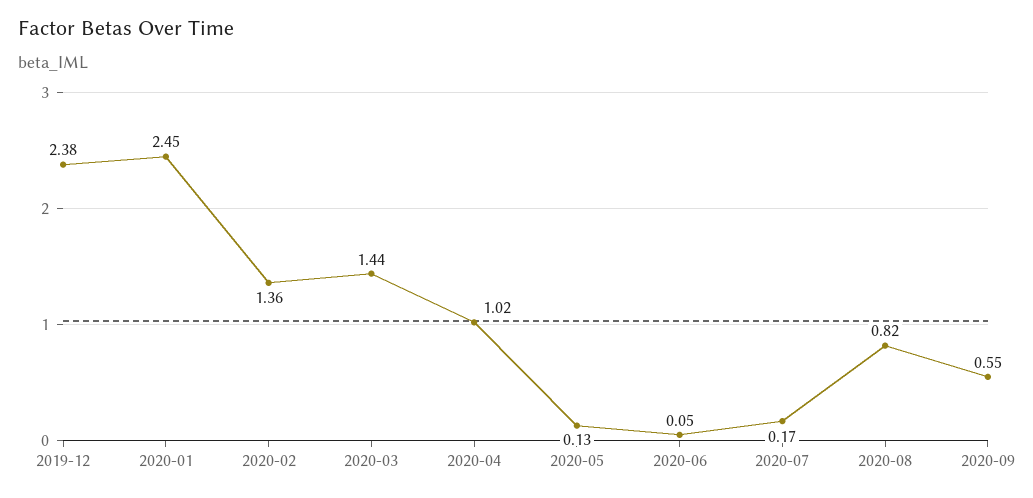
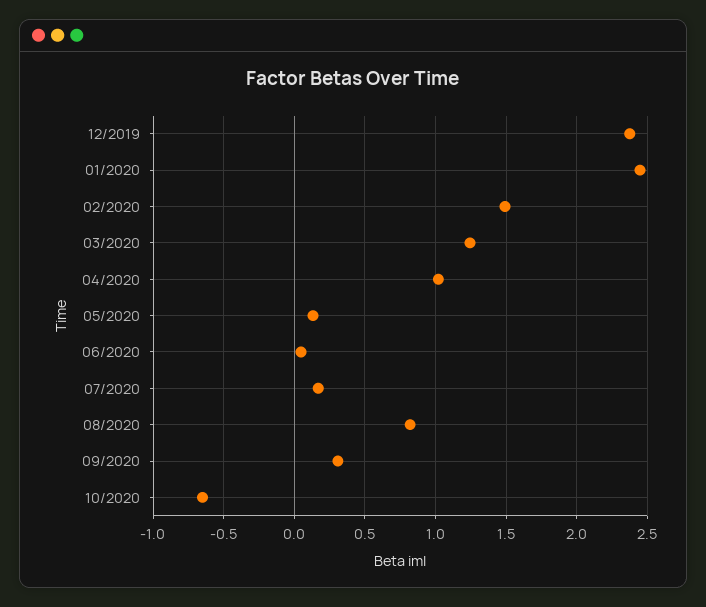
2020-02: 1.36 -> 1.5
2020-03: 1.44 -> 1.25
2020-09: 0.55 -> 0.3
10/2020: none -> -0.65

